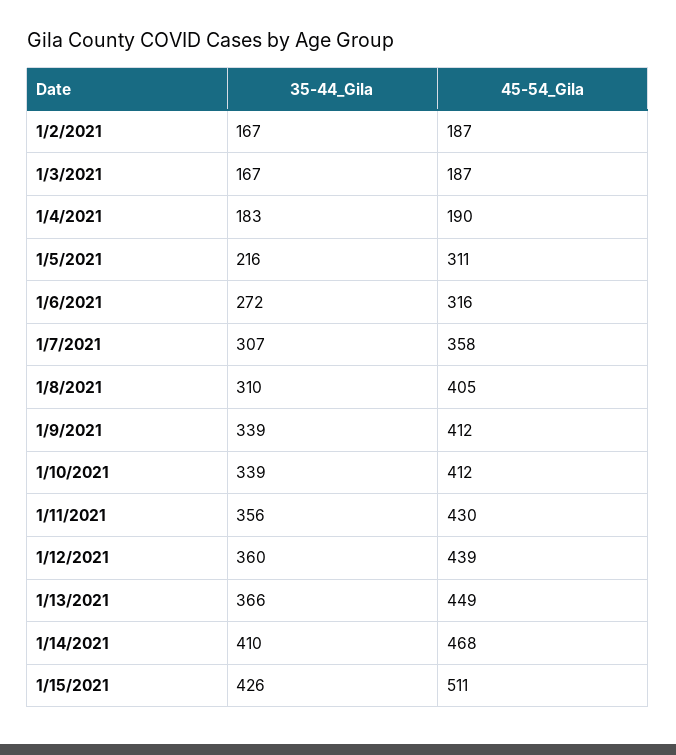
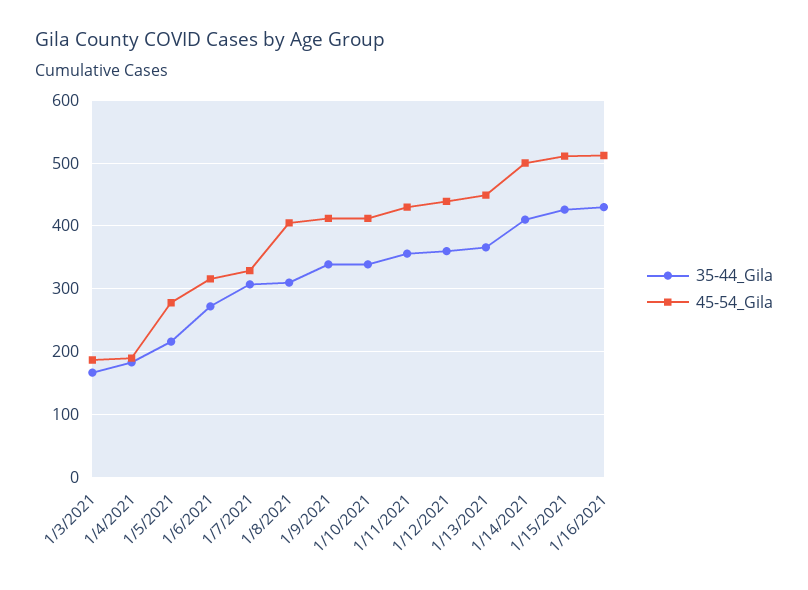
35-44_Gila, 1/2/2021: 167 -> none
45-54_Gila, 1/2/2021: 187 -> none
45-54_Gila, 1/5/2021: 311 -> 280
45-54_Gila, 1/7/2021: 358 -> 330
45-54_Gila, 1/14/2021: 468 -> 500
35-44_Gila, 1/16/2021: none -> 430
45-54_Gila, 1/16/2021: none -> 510

